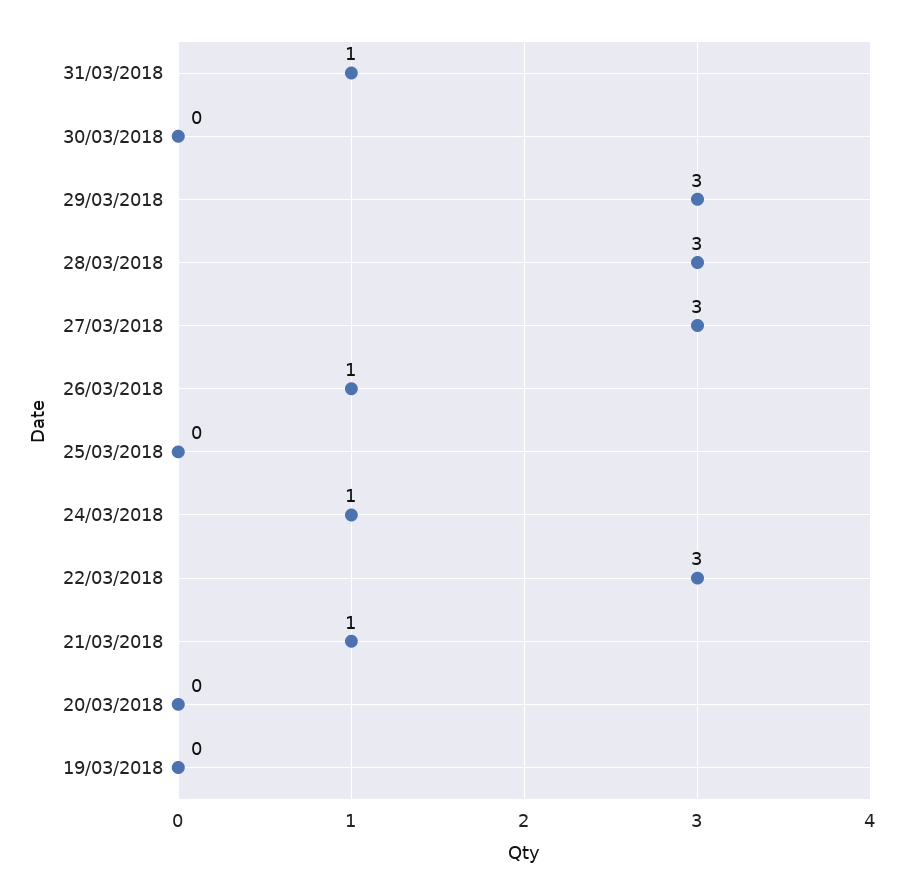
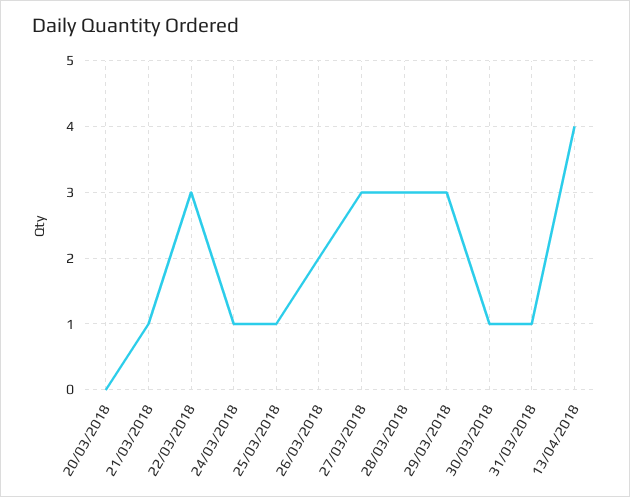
30/03/2018: 0 -> 1
26/03/2018: 1 -> 2
25/03/2018: 0 -> 1
19/03/2018: 0 -> none
13/04/2018: none -> 4

